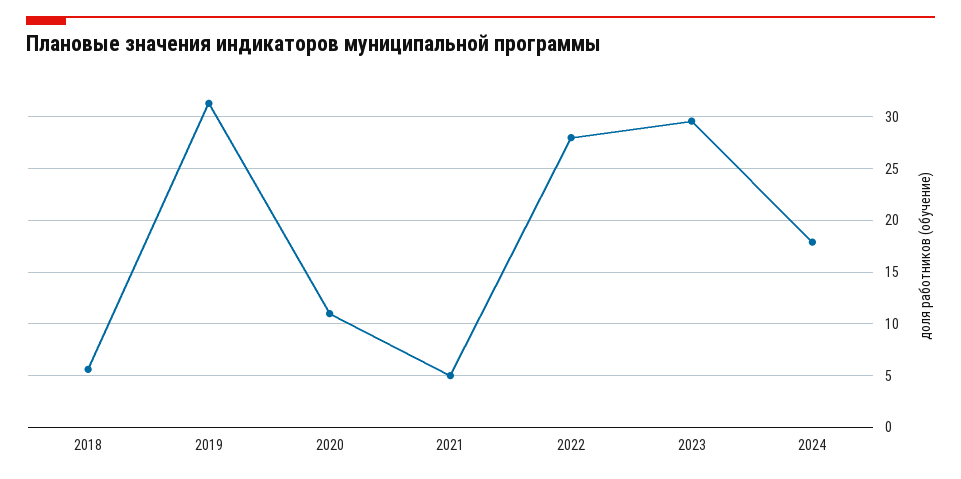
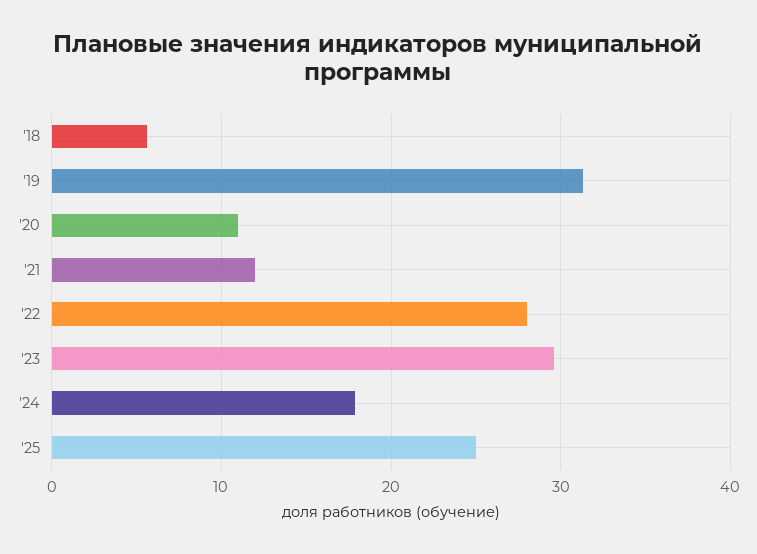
2021: 5 -> 12
'25: none -> 25

